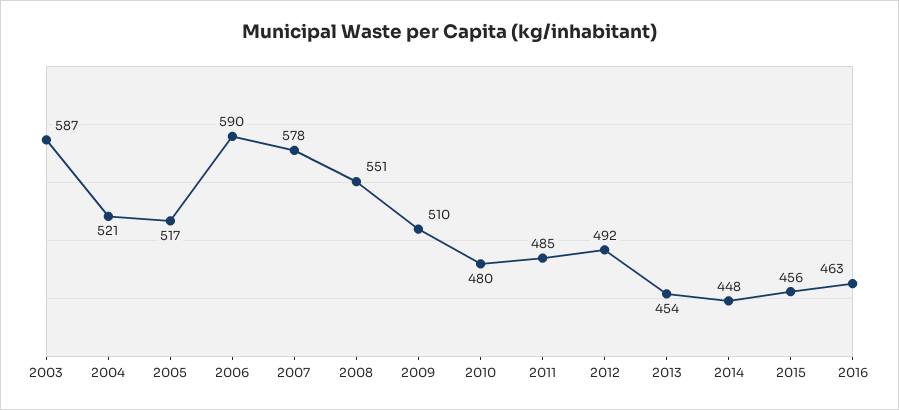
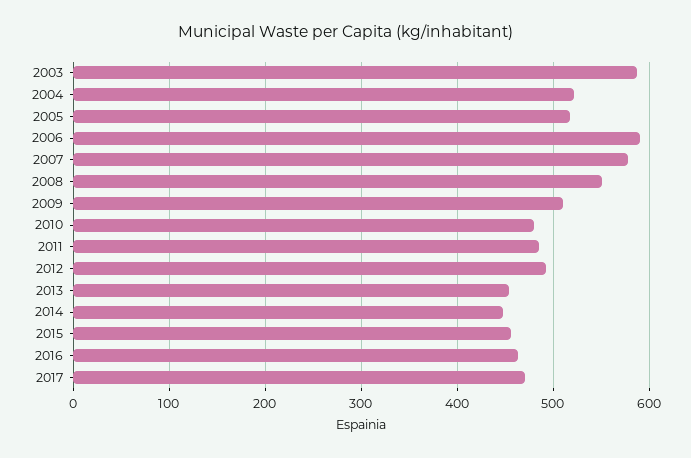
2017: none -> 470

